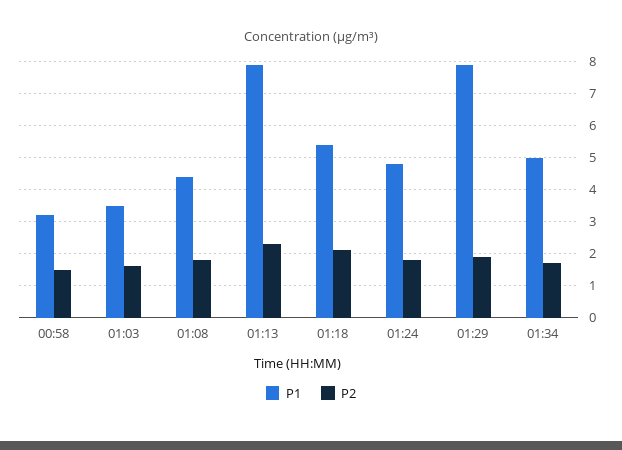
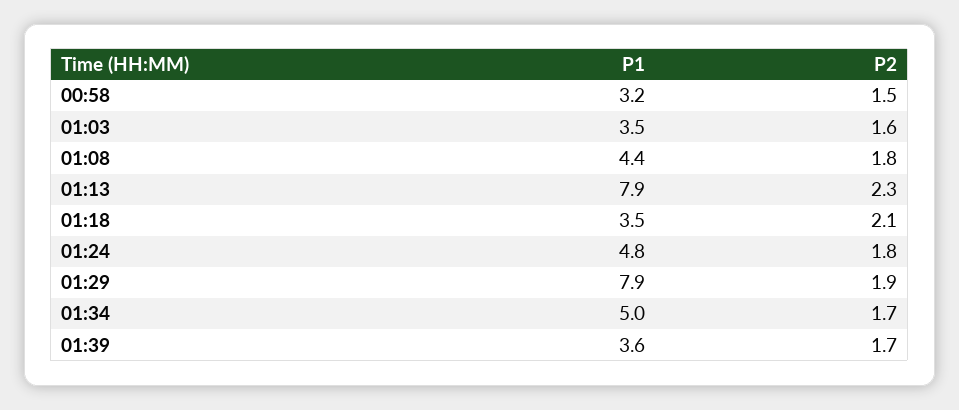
P1, 01:18: 5.5 -> 3.5
P1, 01:39: none -> 3.6
P2, 01:39: none -> 1.7

